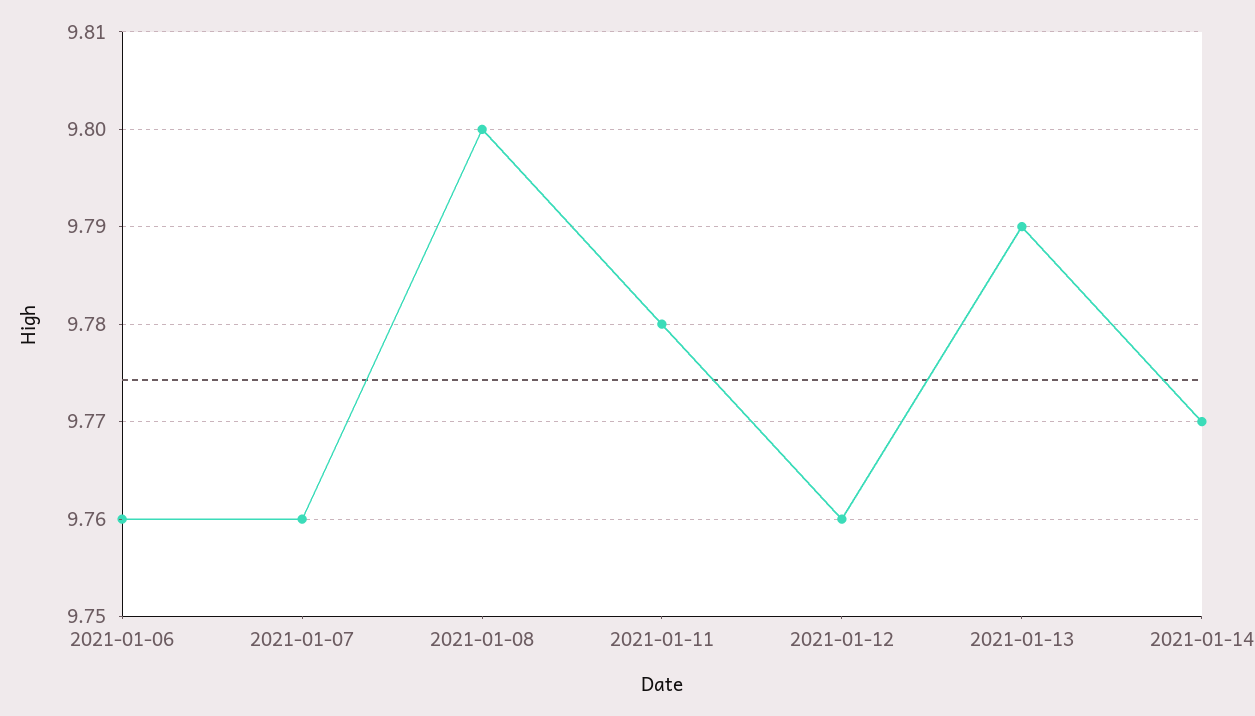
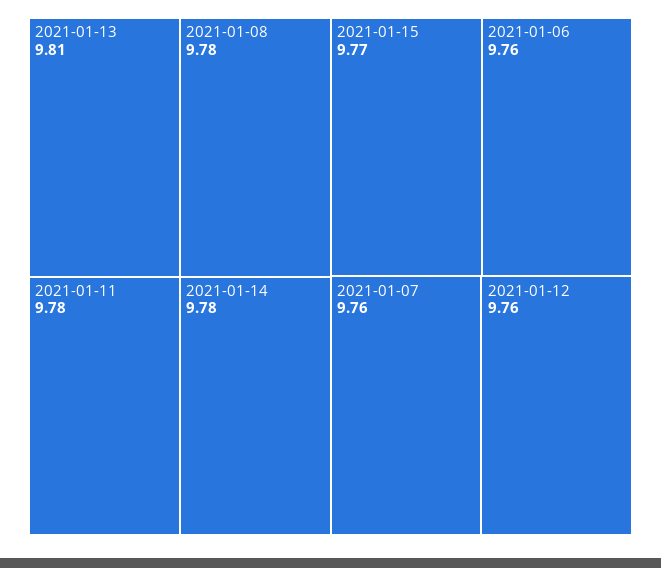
2021-01-08: 9.8 -> 9.78
2021-01-13: 9.79 -> 9.81
2021-01-14: 9.77 -> 9.78
2021-01-15: none -> 9.77

